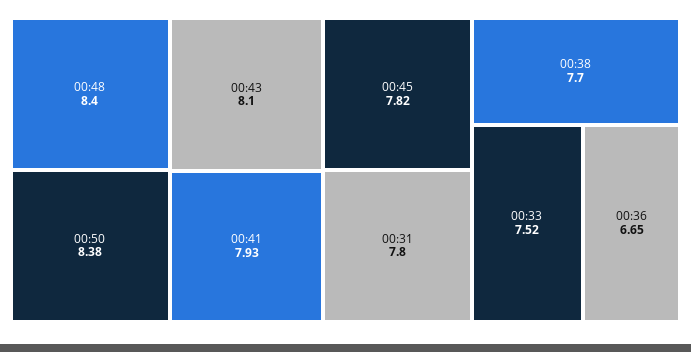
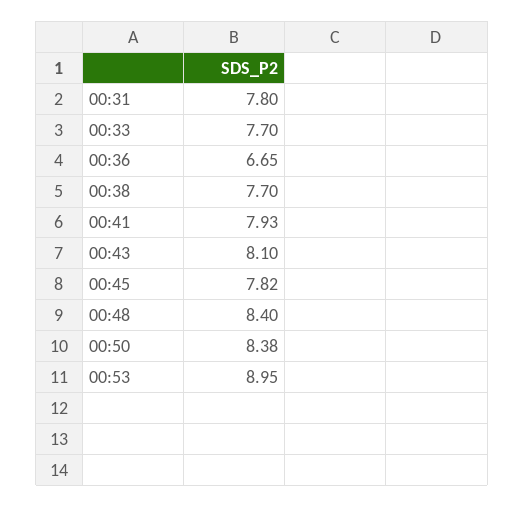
00:33: 7.52 -> 7.7
00:53: none -> 8.95

